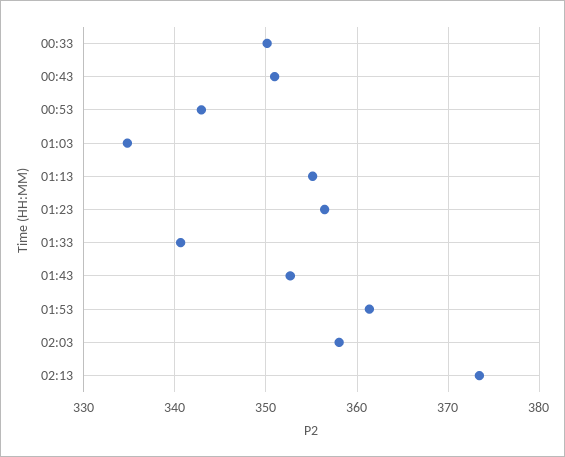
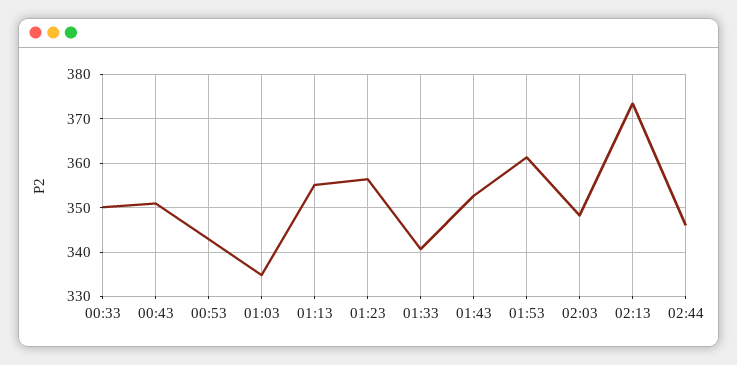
02:03: 358 -> 348
02:44: none -> 346

